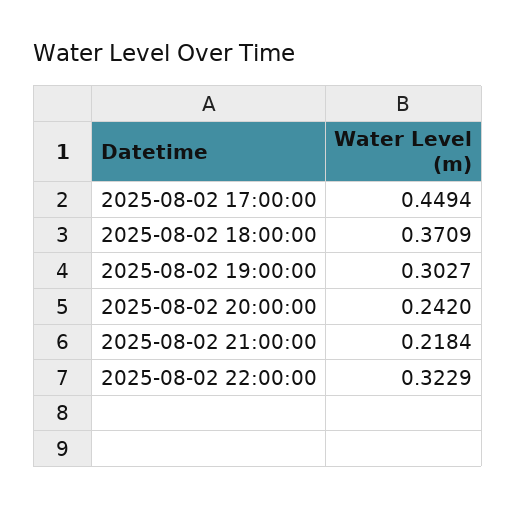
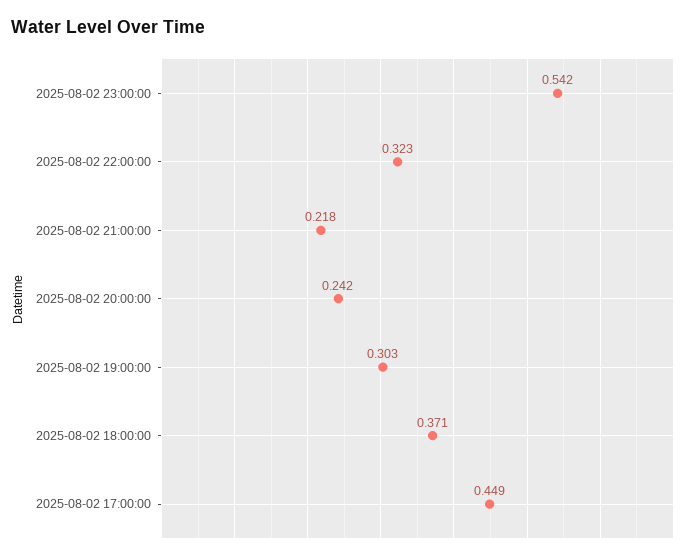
2025-08-02 23:00:00: none -> 0.542

